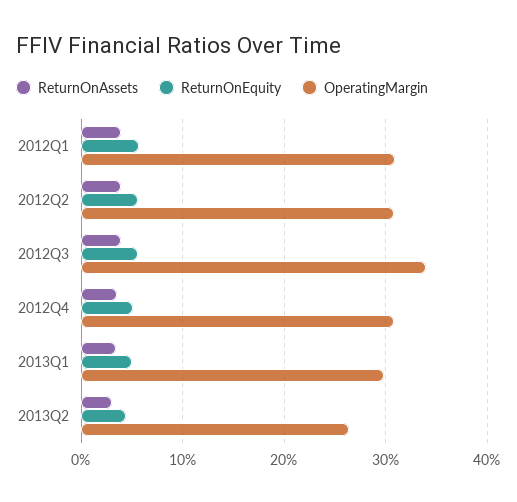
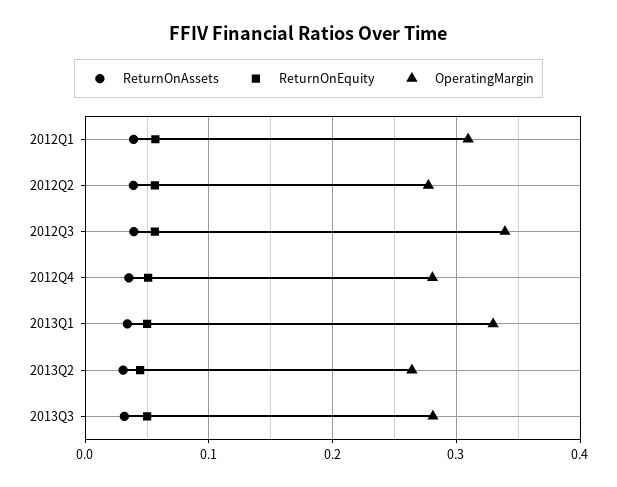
OperatingMargin, 2012Q2: 0.31 -> 0.28
OperatingMargin, 2012Q4: 0.31 -> 0.28
OperatingMargin, 2013Q1: 0.3 -> 0.33
ReturnOnAssets, 2013Q3: none -> 0.03
ReturnOnEquity, 2013Q3: none -> 0.05
OperatingMargin, 2013Q3: none -> 0.28

